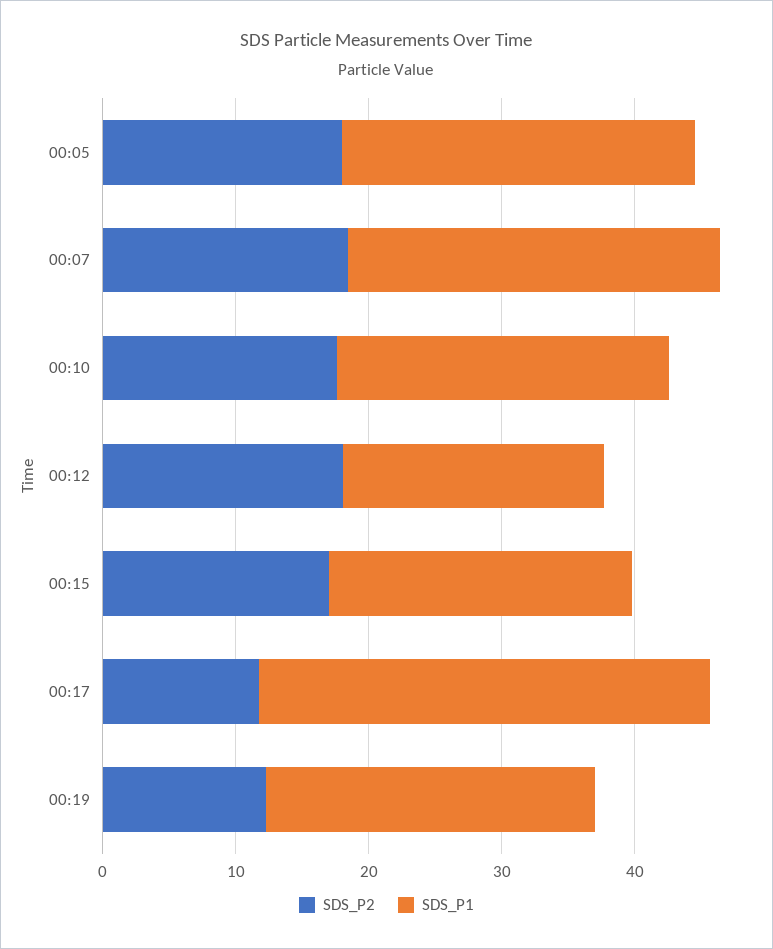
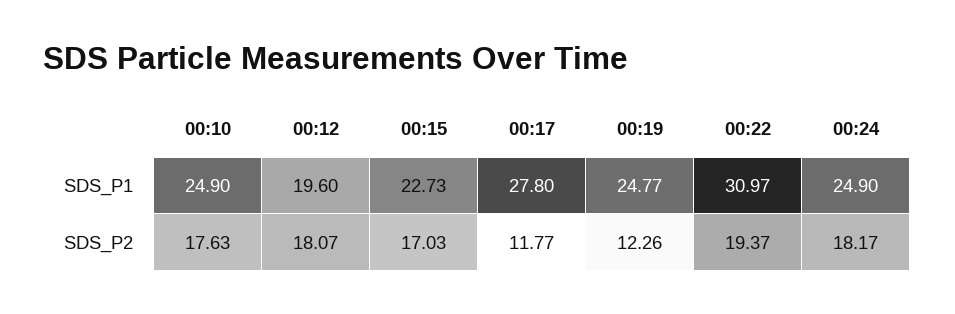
SDS_P2, 00:05: 18 -> none
SDS_P1, 00:05: 26 -> none
SDS_P2, 00:07: 18 -> none
SDS_P1, 00:07: 28 -> none
SDS_P1, 00:17: 34 -> 27.8
SDS_P1, 00:22: none -> 30.97
SDS_P1, 00:24: none -> 24.9
SDS_P2, 00:22: none -> 19.37
SDS_P2, 00:24: none -> 18.17

